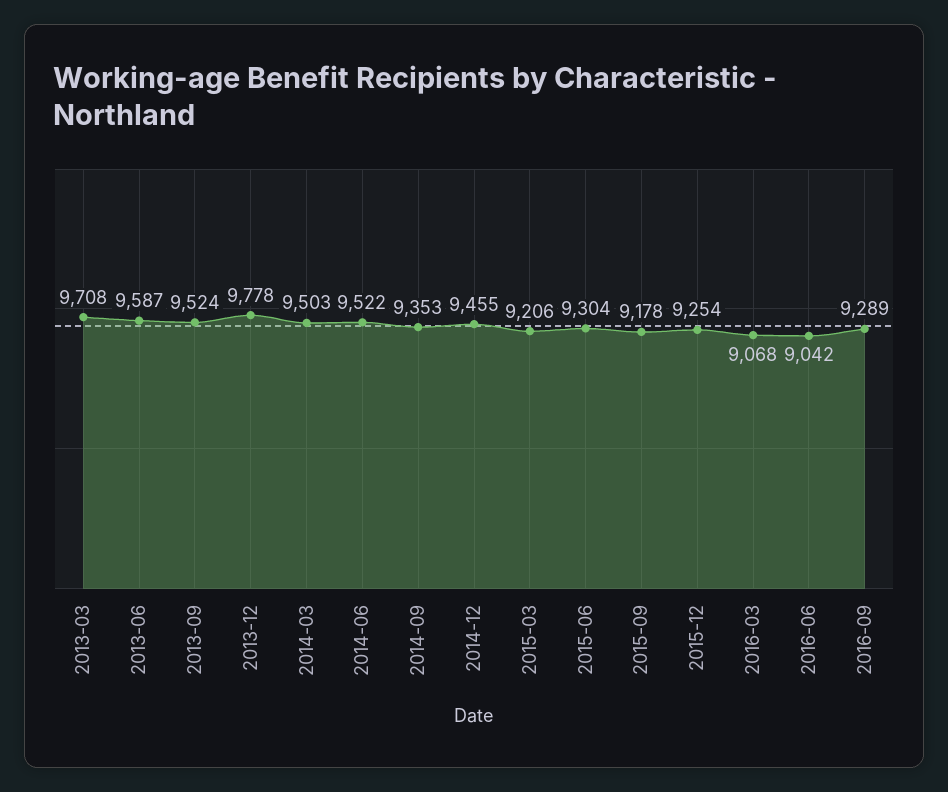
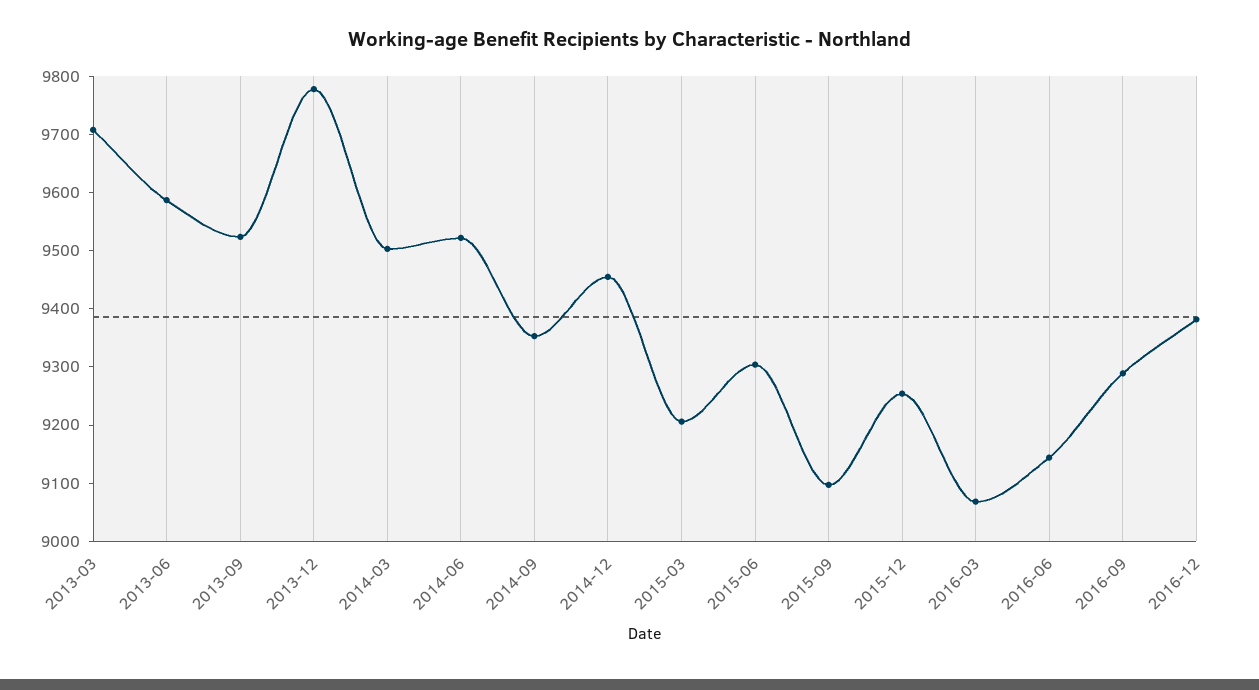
2015-09: 9178 -> 9100
2016-06: 9042 -> 9140
2016-12: none -> 9380

